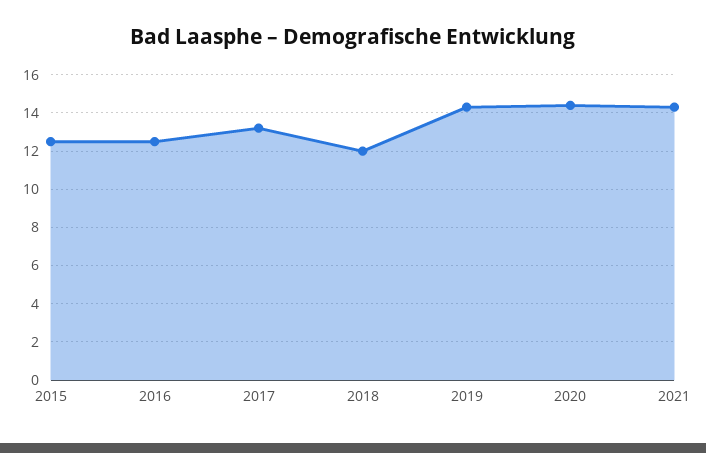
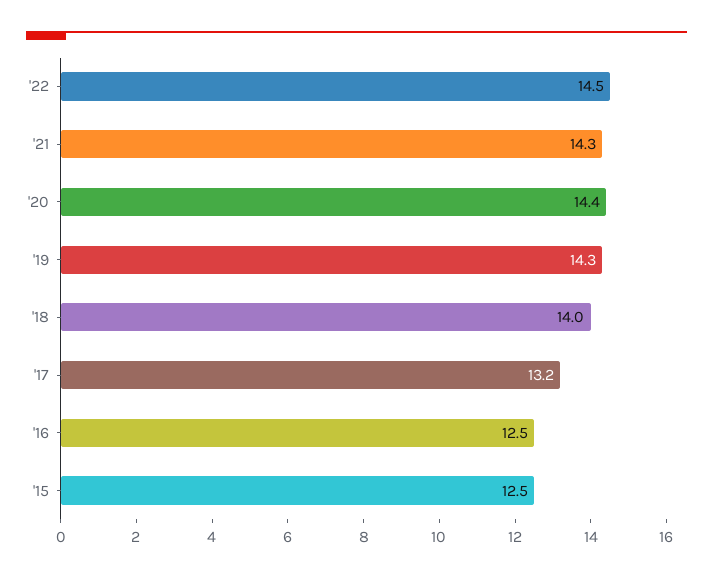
2018: 12 -> 14
'22: none -> 14.5

